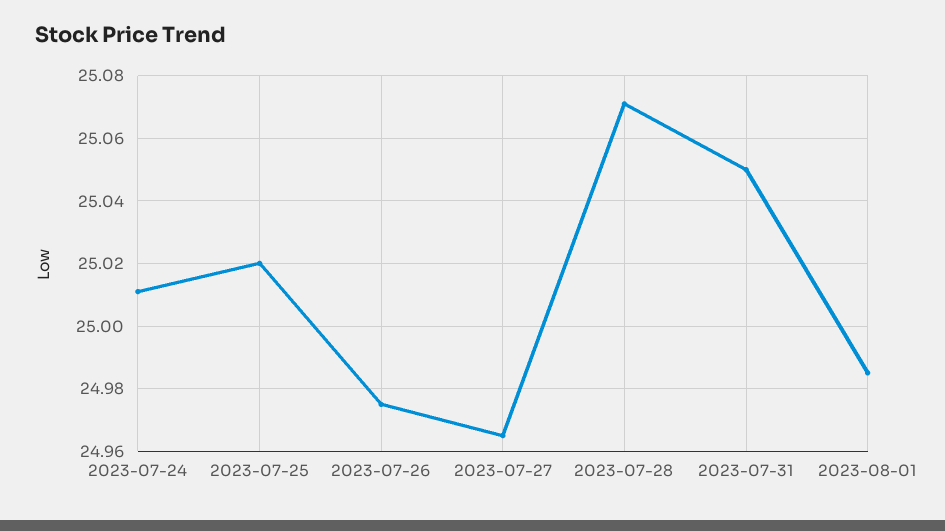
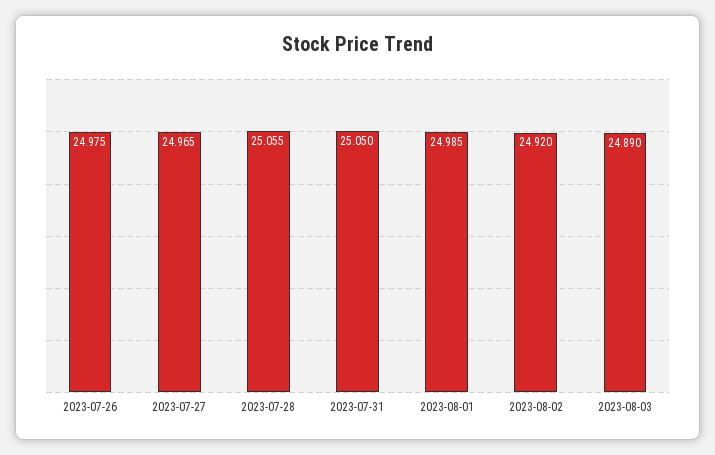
2023-07-24: 25.01 -> none
2023-07-25: 25.02 -> none
2023-07-28: 25.07 -> 25.055
2023-08-02: none -> 24.92
2023-08-03: none -> 24.89

